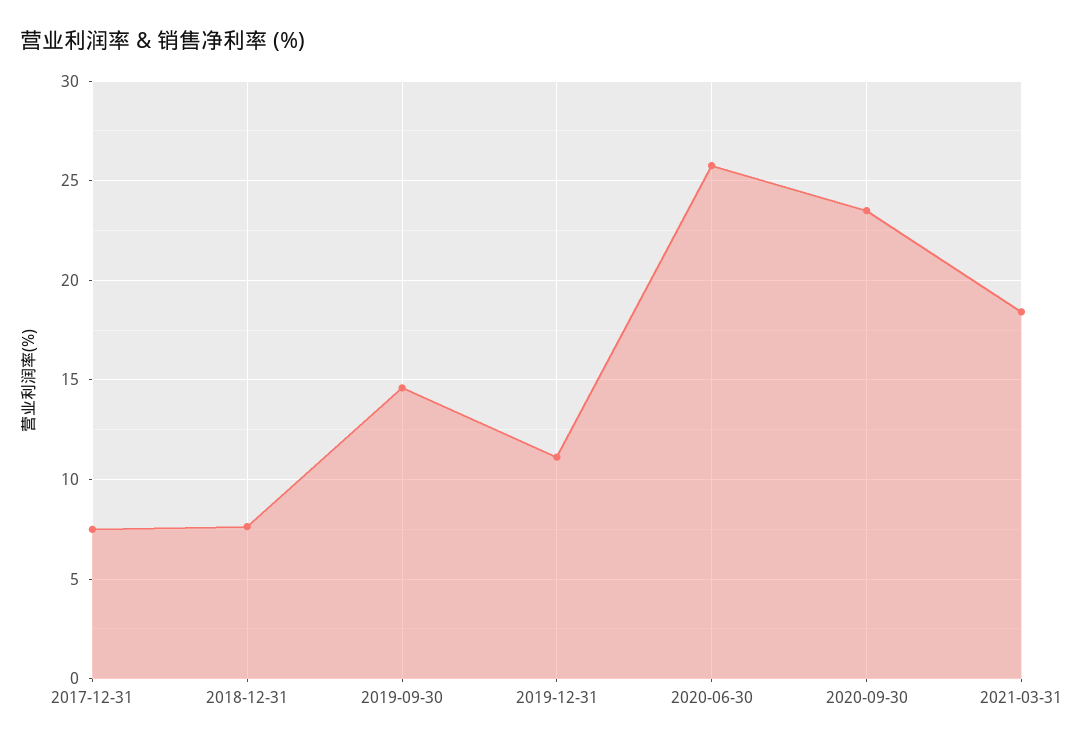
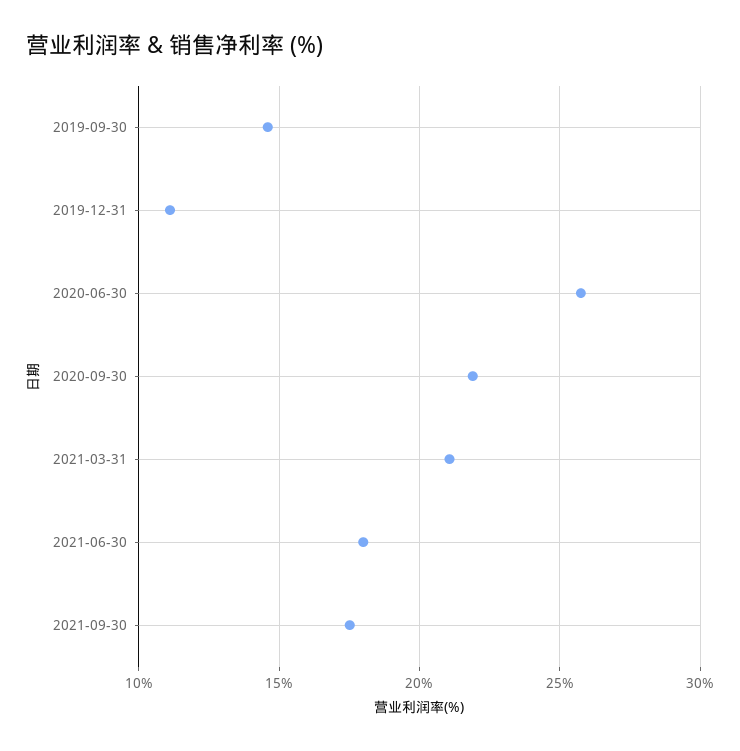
2017-12-31: 7.5 -> none
2018-12-31: 7.5 -> none
2020-09-30: 23.5 -> 22
2021-03-31: 18.5 -> 21
2021-06-30: none -> 18
2021-09-30: none -> 17.5

